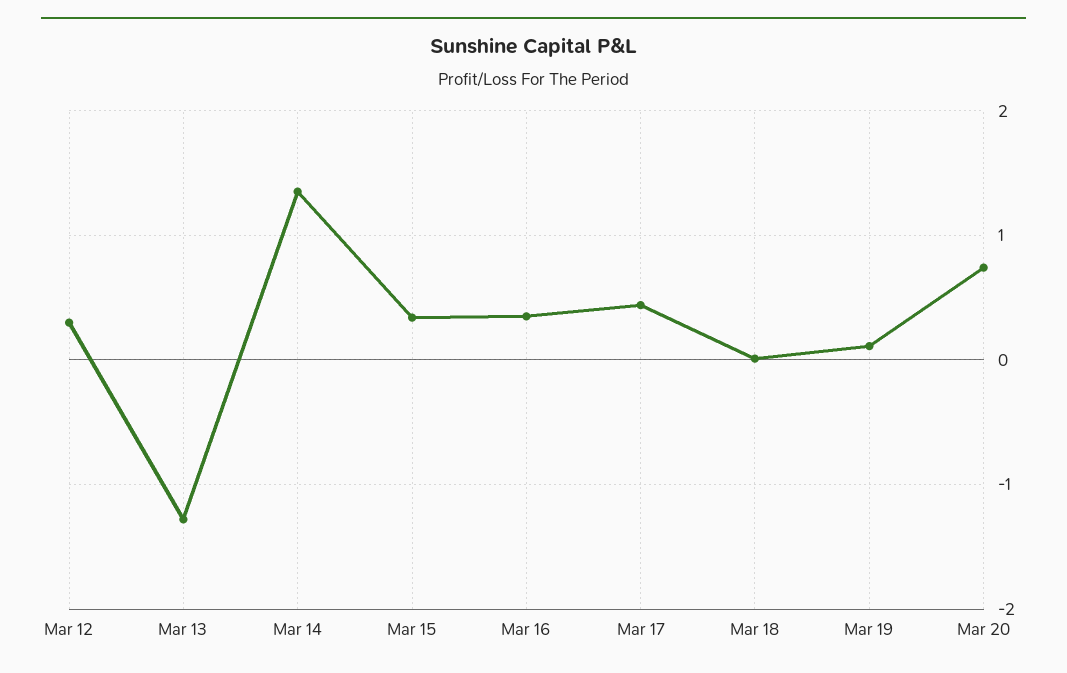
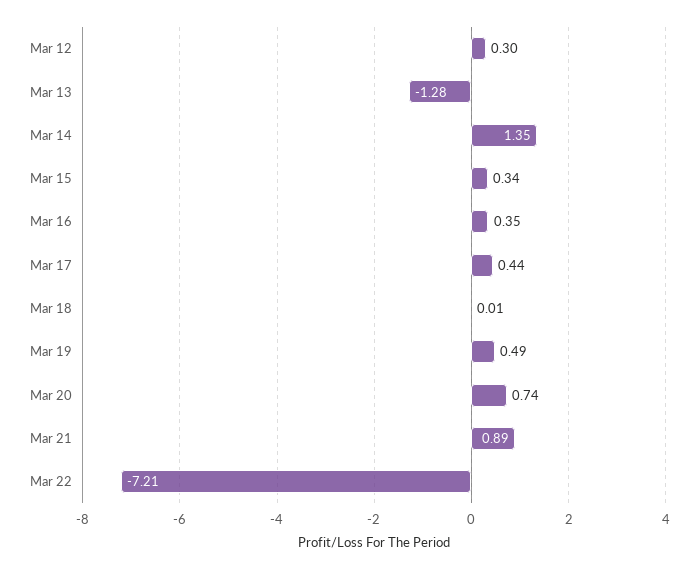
Mar 19: 0.1 -> 0.49
Mar 21: none -> 0.89
Mar 22: none -> -7.21

